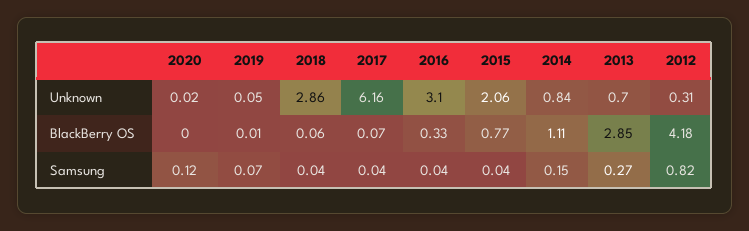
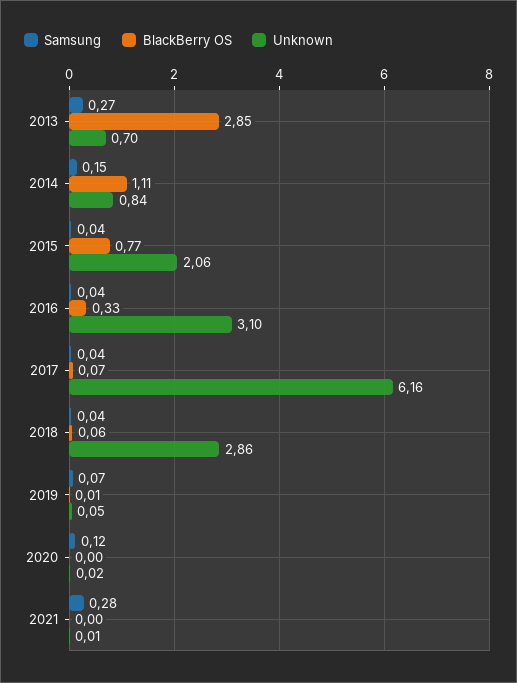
Unknown, 2012: 0.31 -> none
BlackBerry OS, 2012: 4.18 -> none
Samsung, 2012: 0.82 -> none
Samsung, 2021: none -> 0.28
BlackBerry OS, 2021: none -> 0
Unknown, 2021: none -> 0.01

